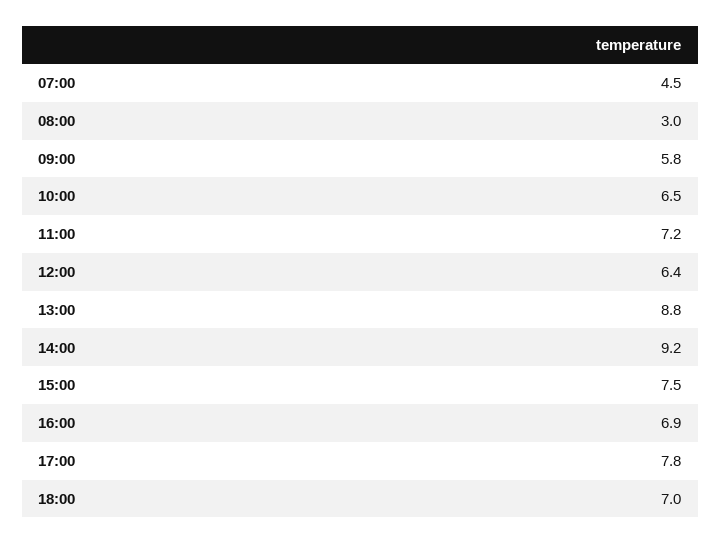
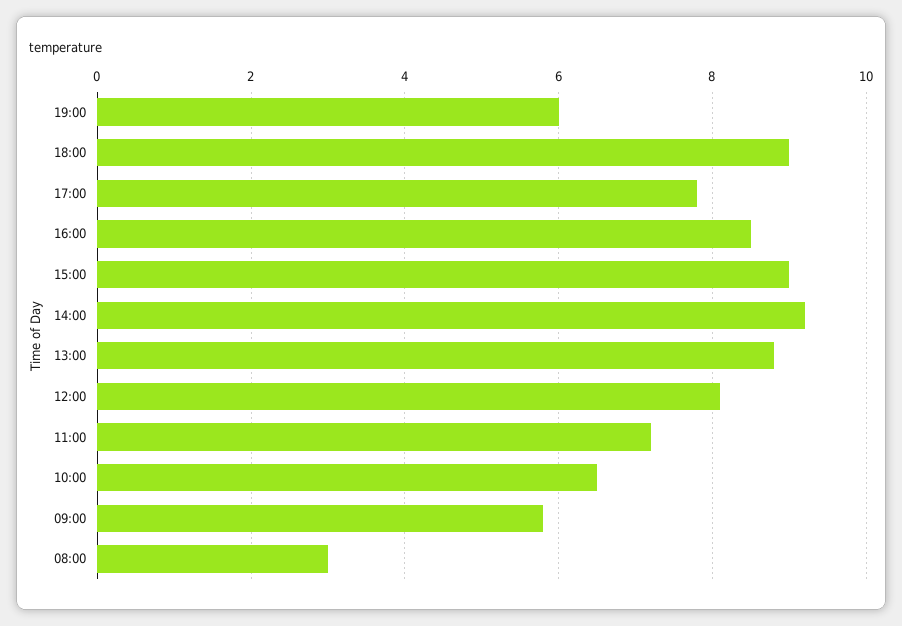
07:00: 4.5 -> none
12:00: 6.4 -> 8
15:00: 7.5 -> 9
16:00: 6.9 -> 8.5
18:00: 7 -> 9
19:00: none -> 6

